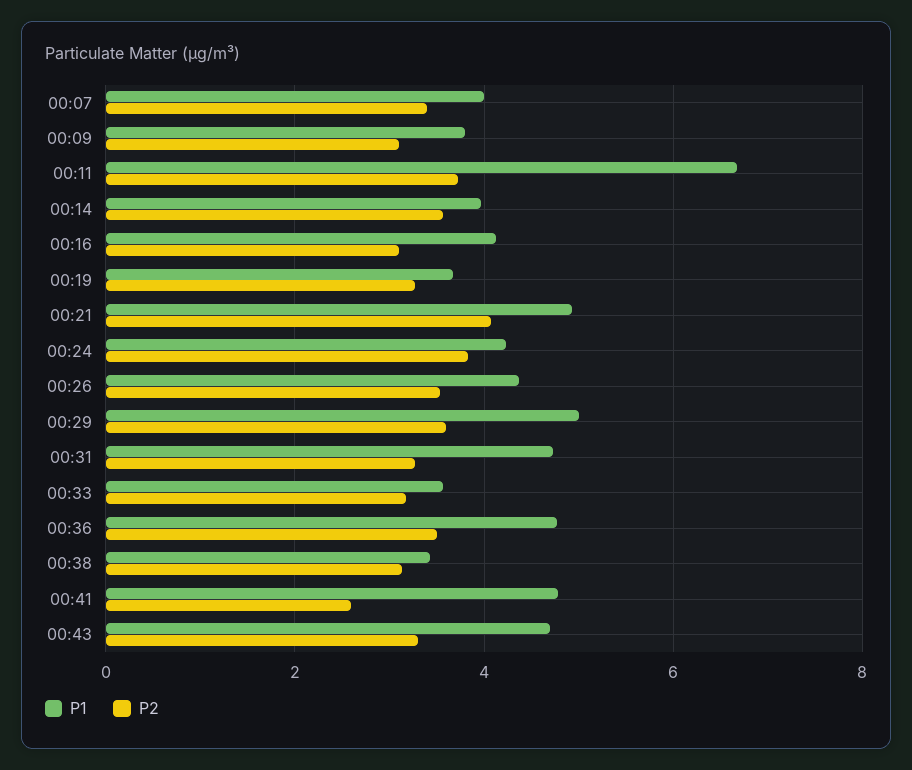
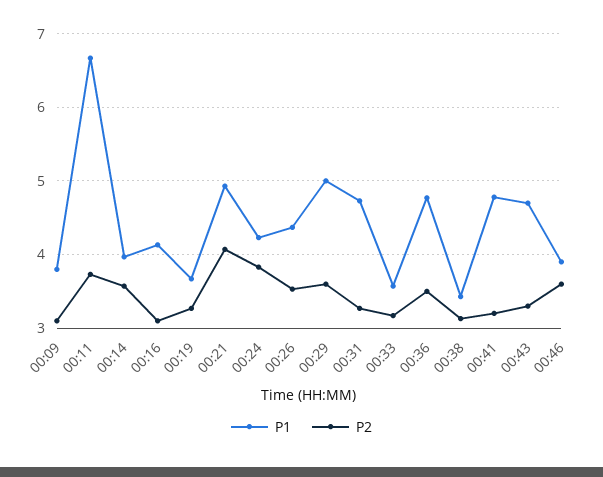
P1, 00:07: 4 -> none
P2, 00:07: 3.4 -> none
P2, 00:41: 2.6 -> 3.2
P1, 00:46: none -> 3.9
P2, 00:46: none -> 3.6

